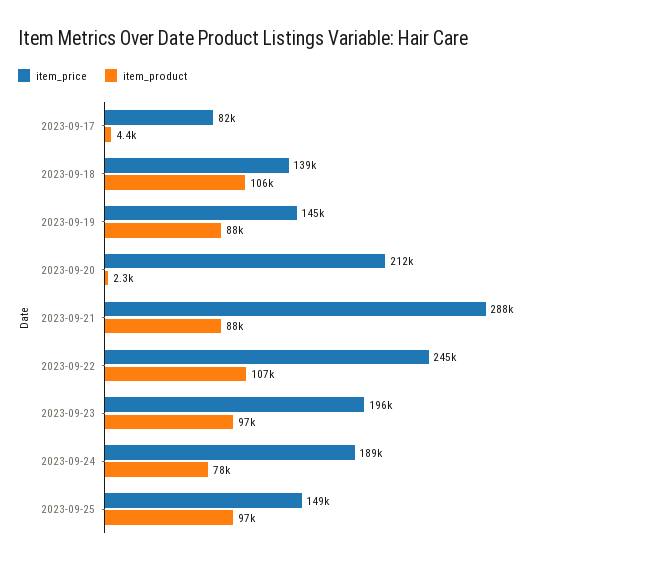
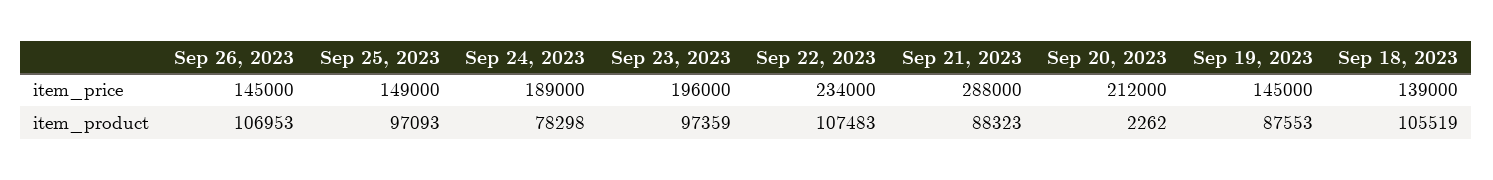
item_price, 2023-09-17: 82000 -> none
item_product, 2023-09-17: 4400 -> none
item_price, 2023-09-22: 245000 -> 234000
item_price, Sep 26, 2023: none -> 145000
item_product, Sep 26, 2023: none -> 106953

